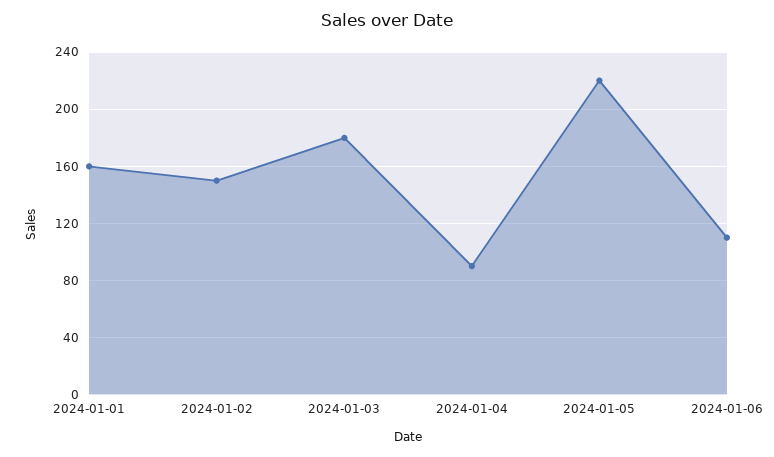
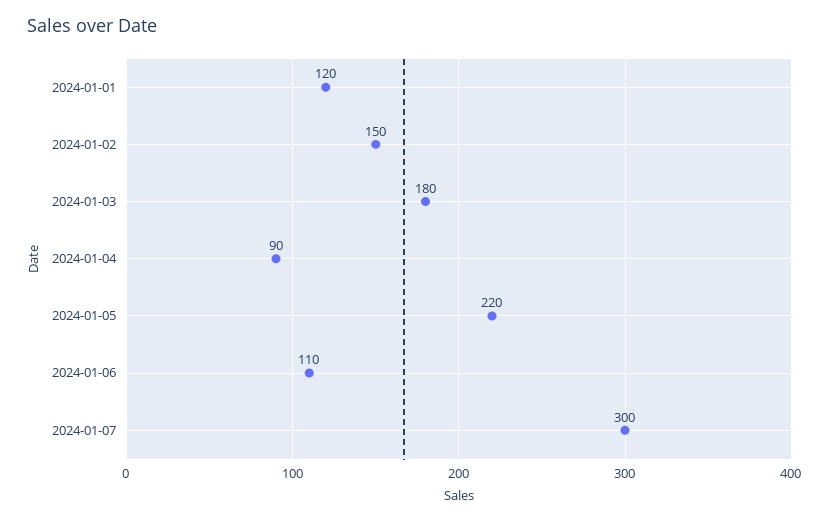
2024-01-01: 160 -> 120
2024-01-07: none -> 300

